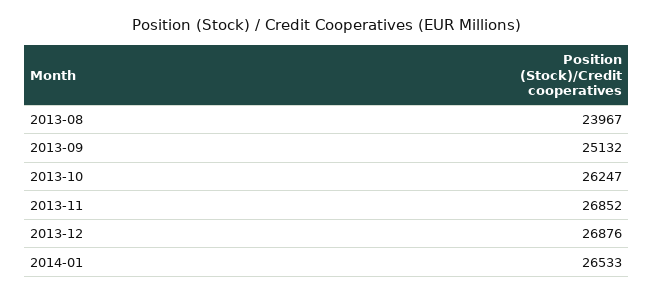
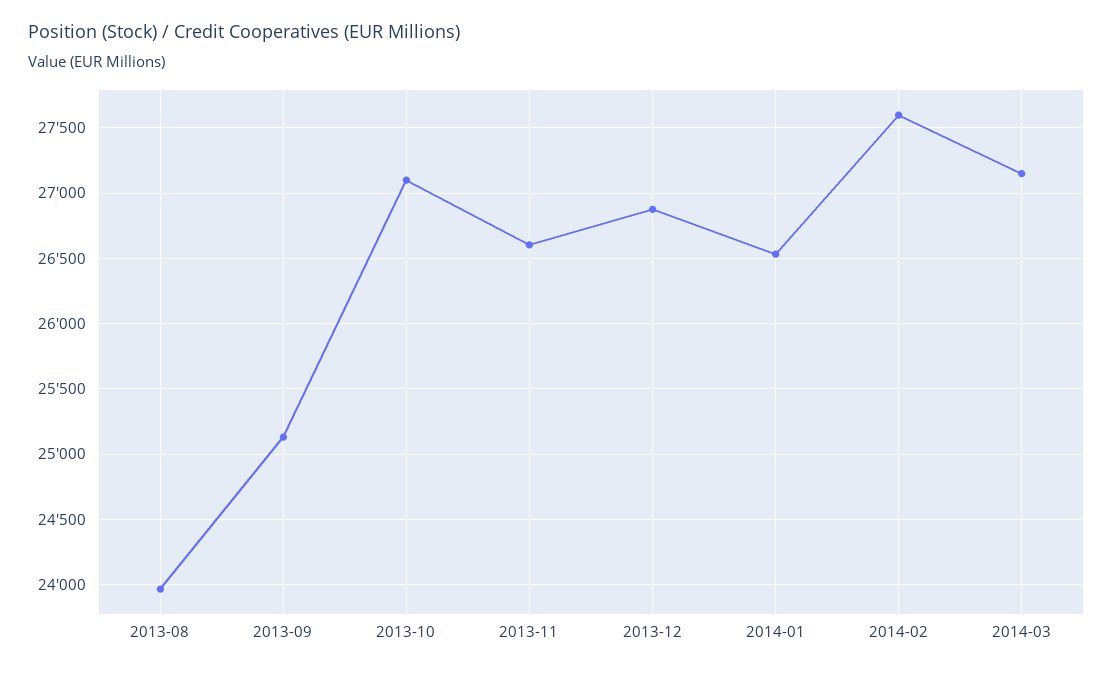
2013-10: 26247 -> 27100
2013-11: 26852 -> 26600
2014-02: none -> 27600
2014-03: none -> 27150

